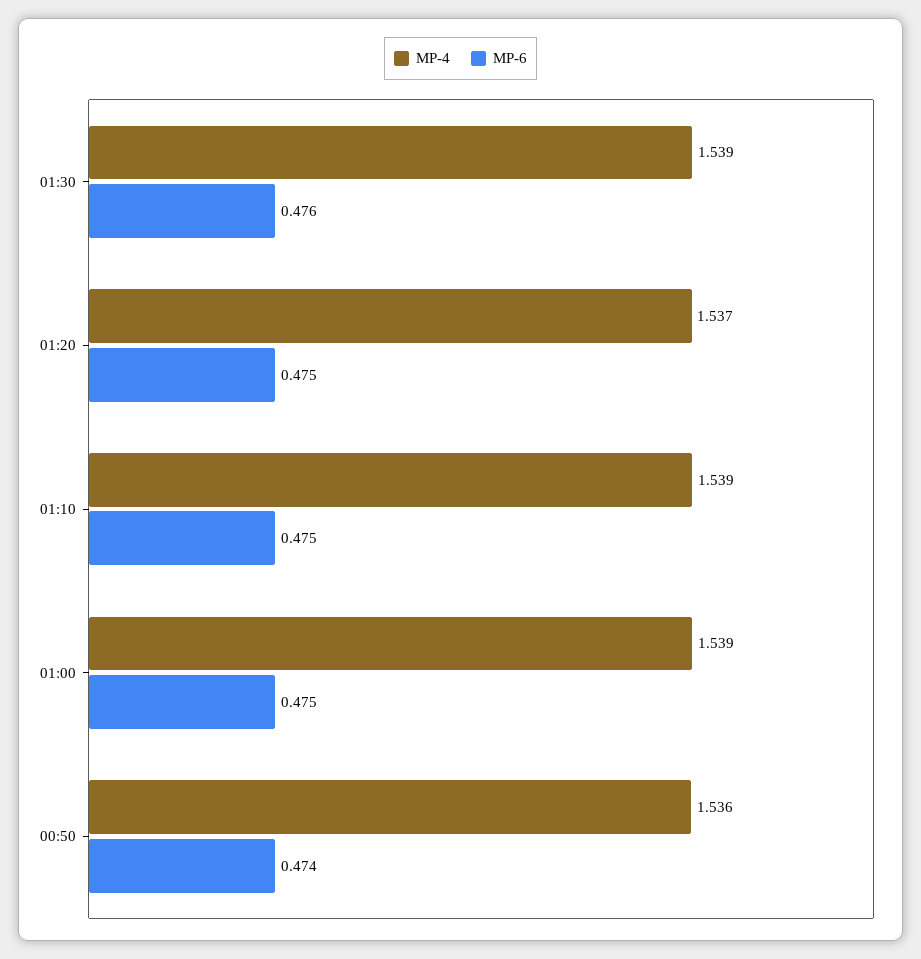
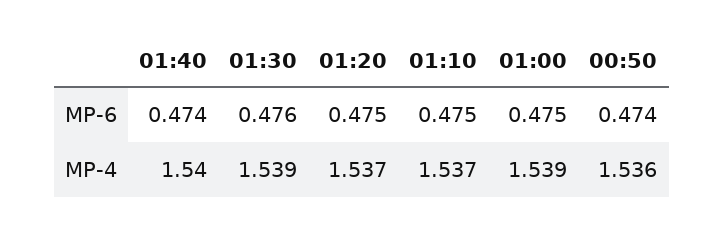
MP-4, 01:10: 1.539 -> 1.537
MP-6, 01:40: none -> 0.474
MP-4, 01:40: none -> 1.54

